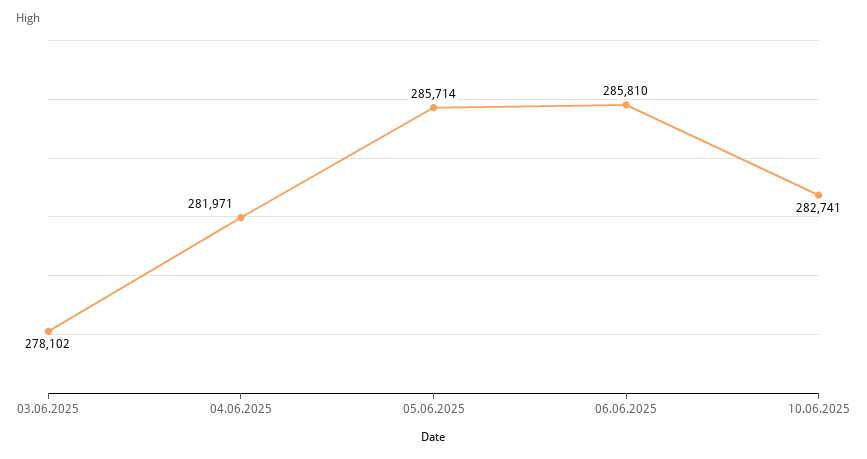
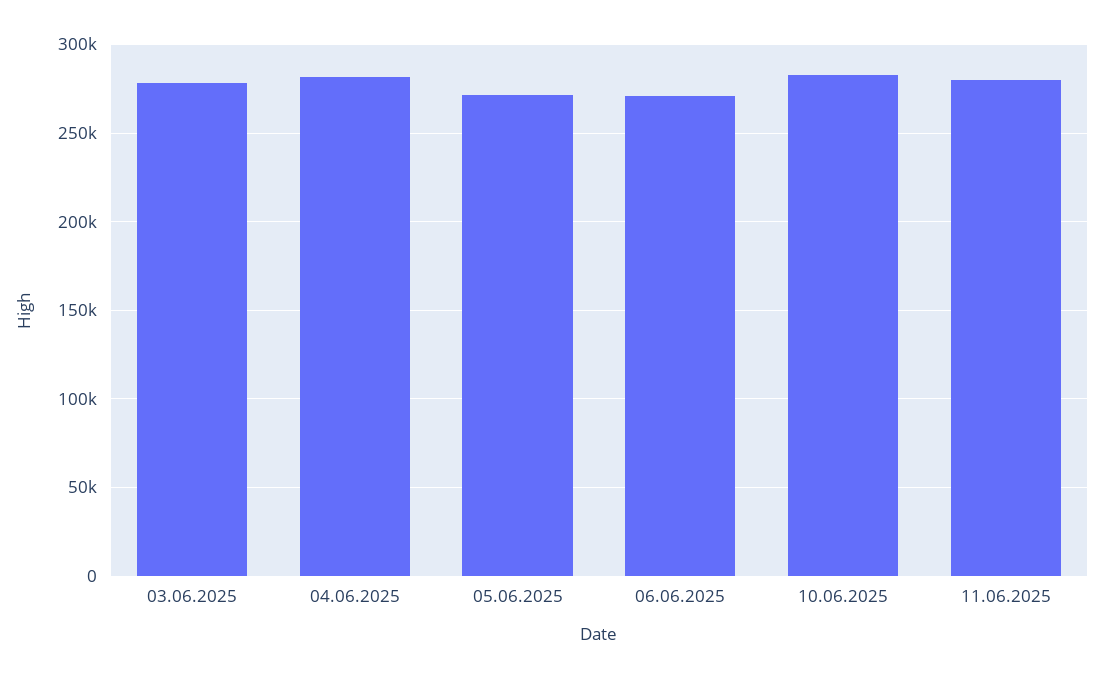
05.06.2025: 285714 -> 270000
06.06.2025: 285810 -> 270000
11.06.2025: none -> 280000

